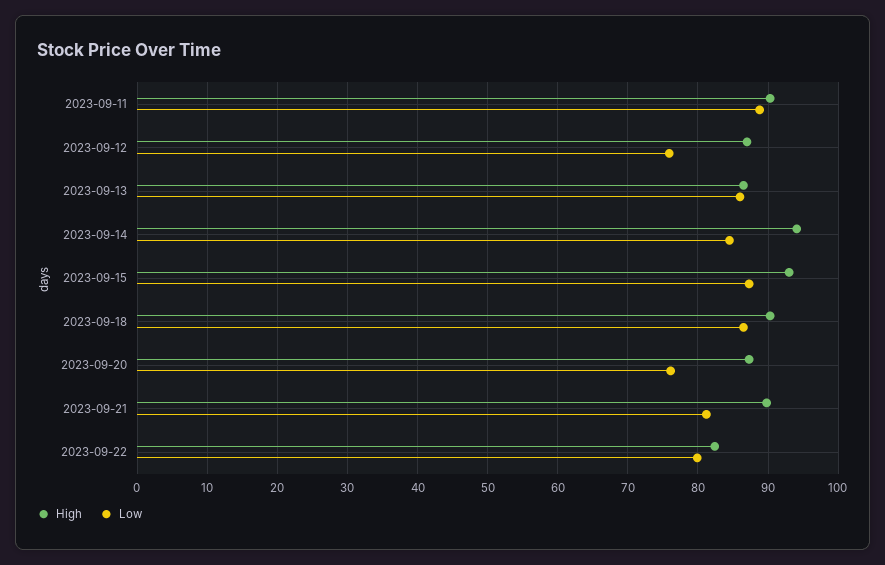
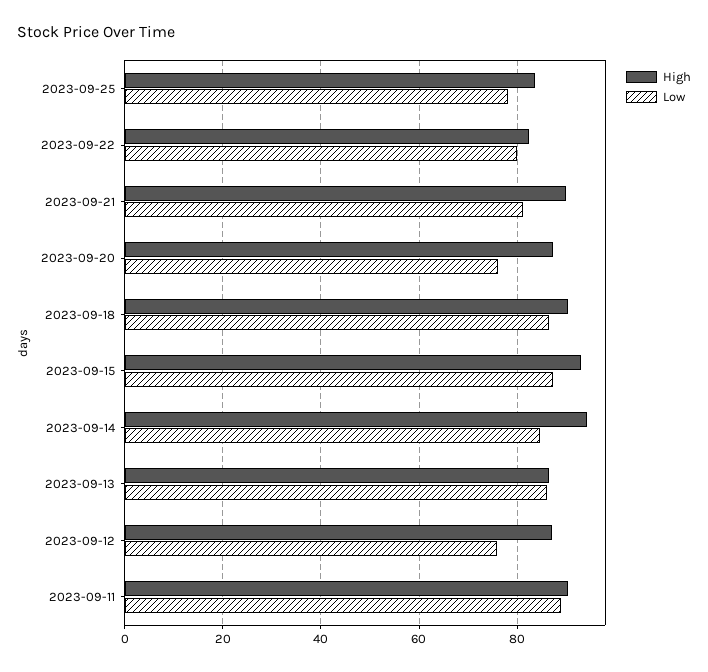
High, 2023-09-25: none -> 84
Low, 2023-09-25: none -> 78

